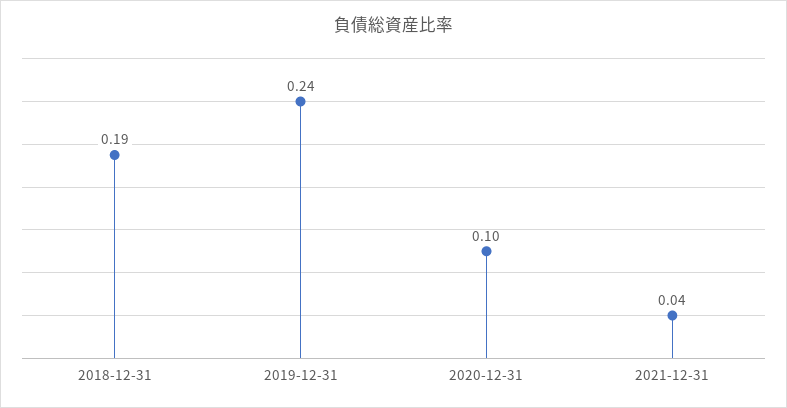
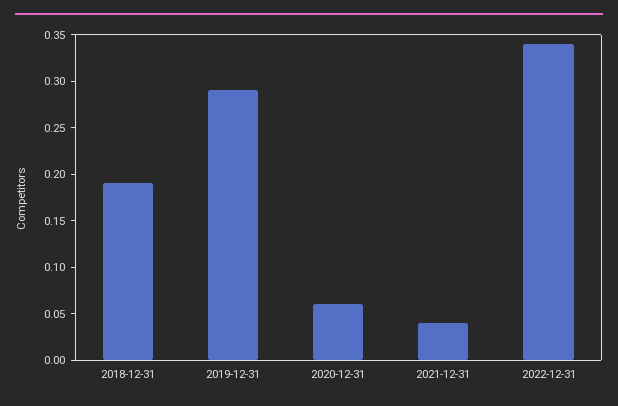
2019-12-31: 0.24 -> 0.29
2020-12-31: 0.1 -> 0.06
2022-12-31: none -> 0.34

